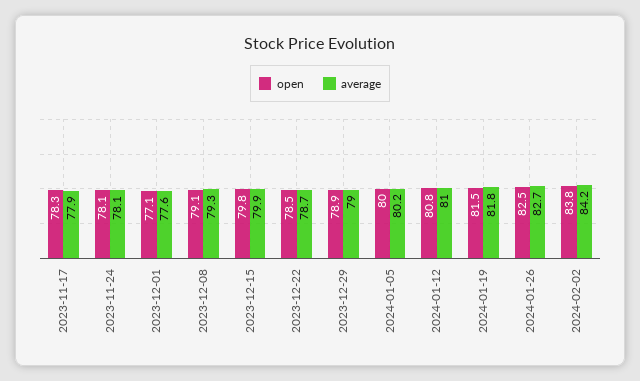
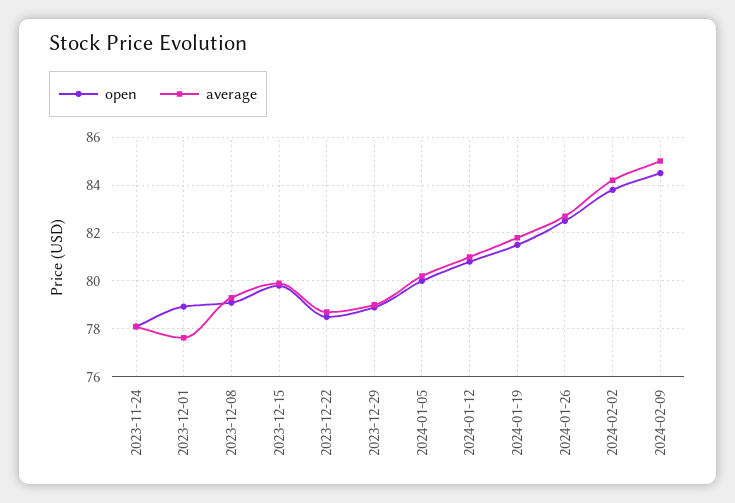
open, 2023-11-17: 78.3 -> none
average, 2023-11-17: 77.9 -> none
open, 2023-12-01: 77.1 -> 79
open, 2024-02-09: none -> 84.5
average, 2024-02-09: none -> 85

